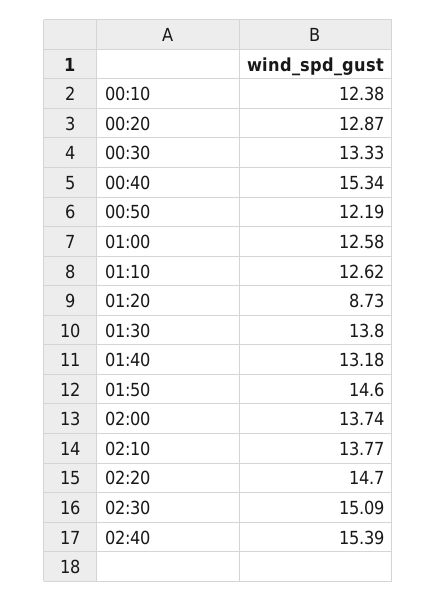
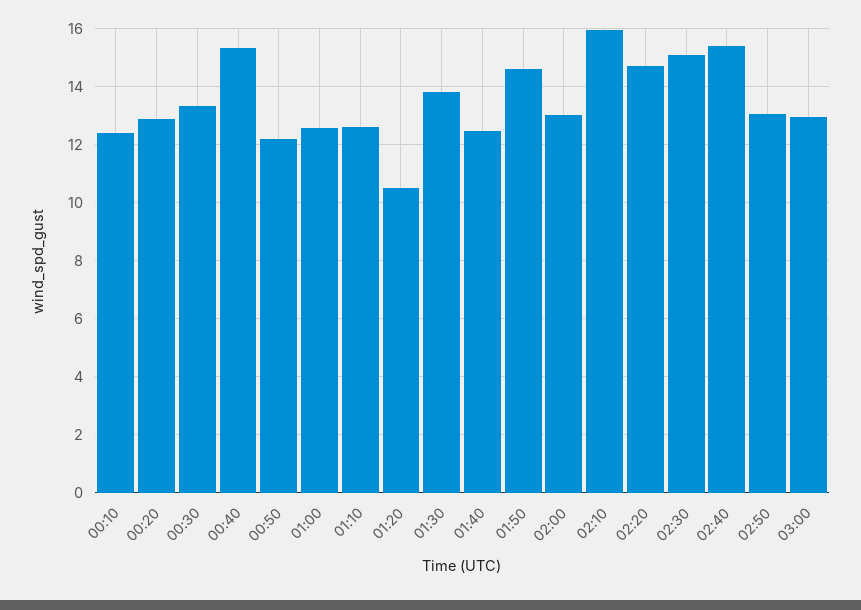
01:20: 8.73 -> 10.5
01:40: 13.18 -> 12.5
02:00: 13.74 -> 13
02:10: 13.77 -> 16
02:50: none -> 13
03:00: none -> 13

